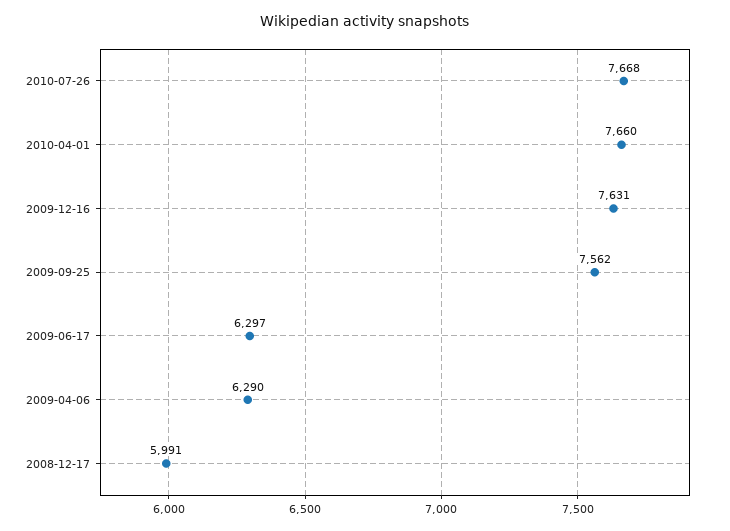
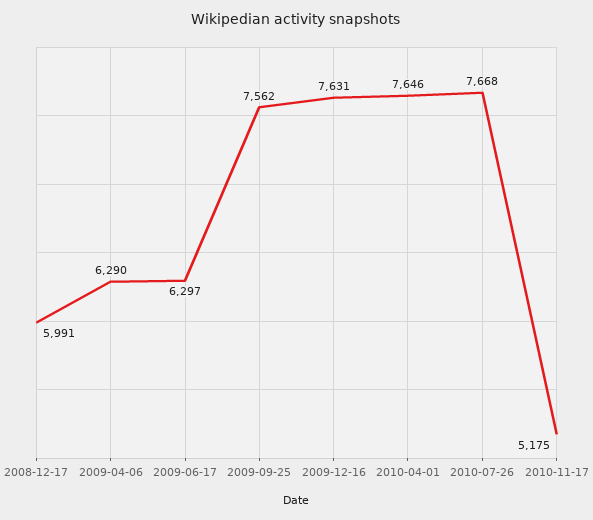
2010-04-01: 7660 -> 7646
2010-11-17: none -> 5175

